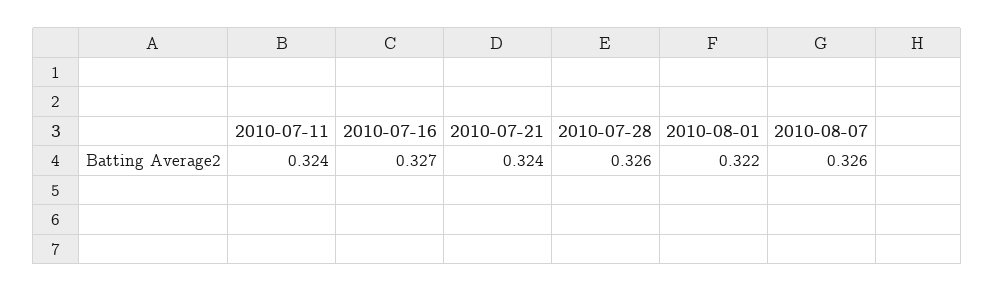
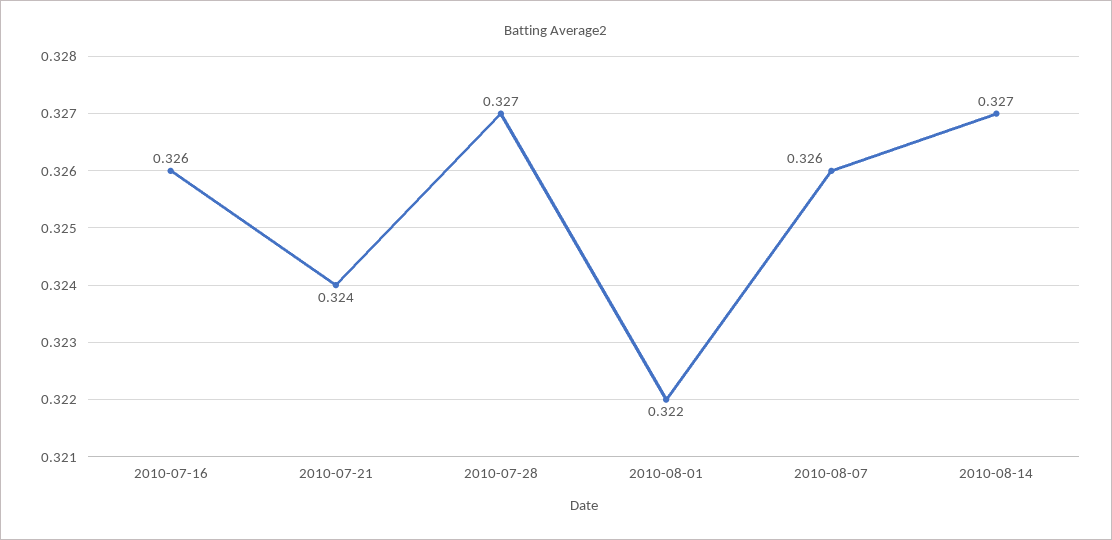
2010-07-11: 0.324 -> none
2010-07-16: 0.327 -> 0.326
2010-07-28: 0.326 -> 0.327
2010-08-14: none -> 0.327

